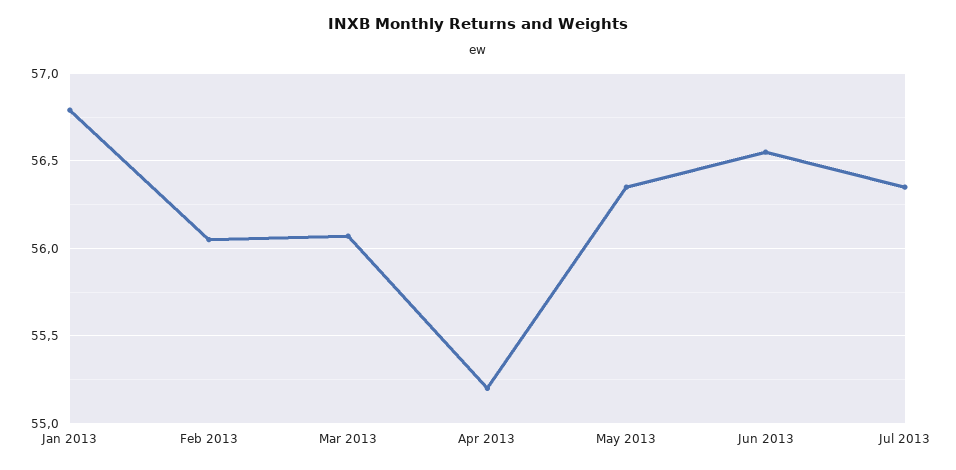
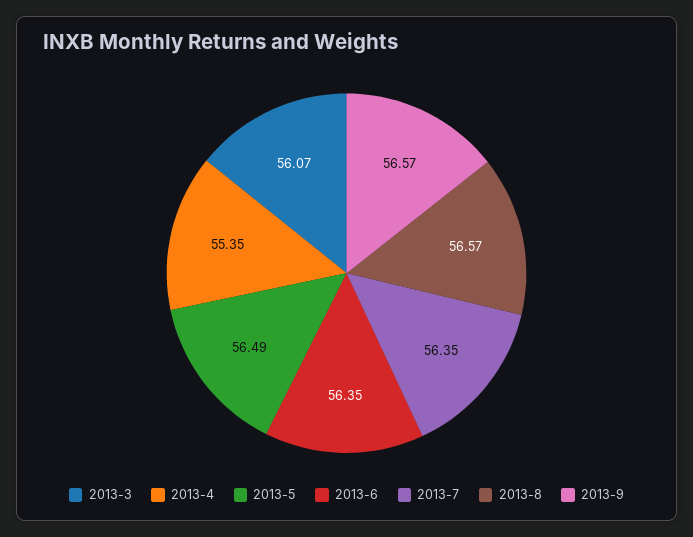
Jan 2013: 56.8 -> none
Feb 2013: 56.05 -> none
Apr 2013: 55.2 -> 55.35
May 2013: 56.35 -> 56.49
Jun 2013: 56.55 -> 56.35
2013-8: none -> 56.57
2013-9: none -> 56.57

